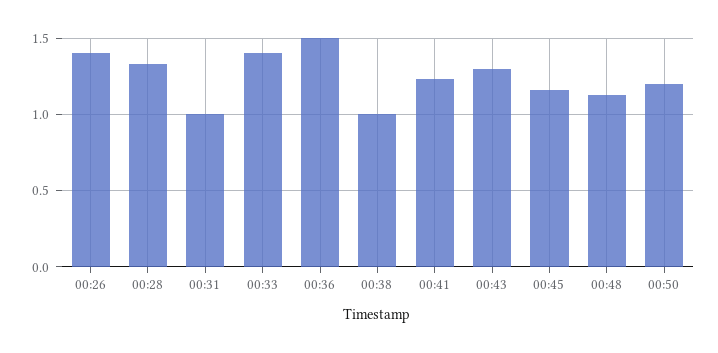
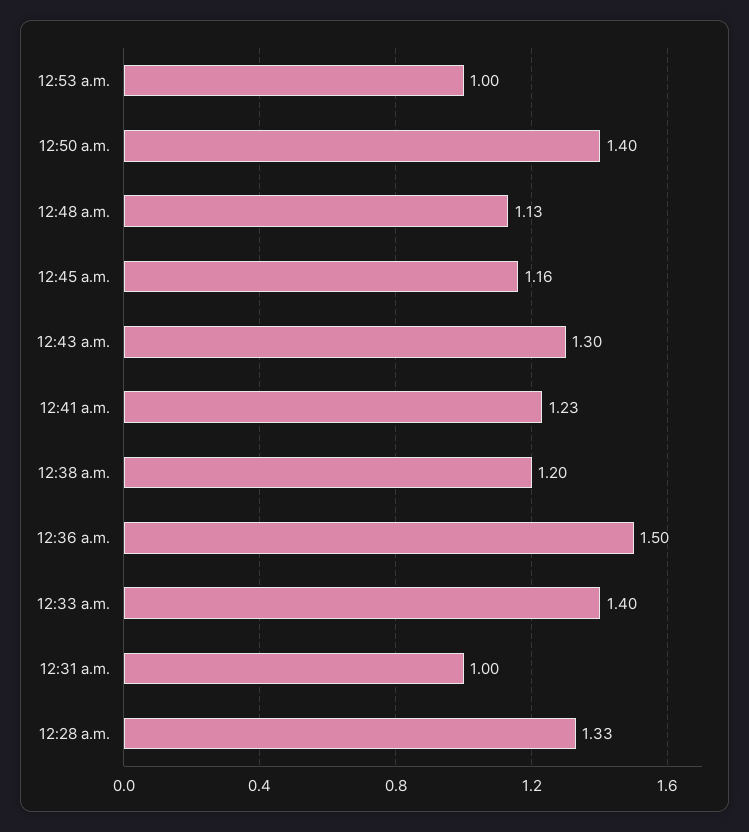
00:26: 1.4 -> none
00:38: 1 -> 1.2
00:50: 1.2 -> 1.4
12:53 a.m.: none -> 1

